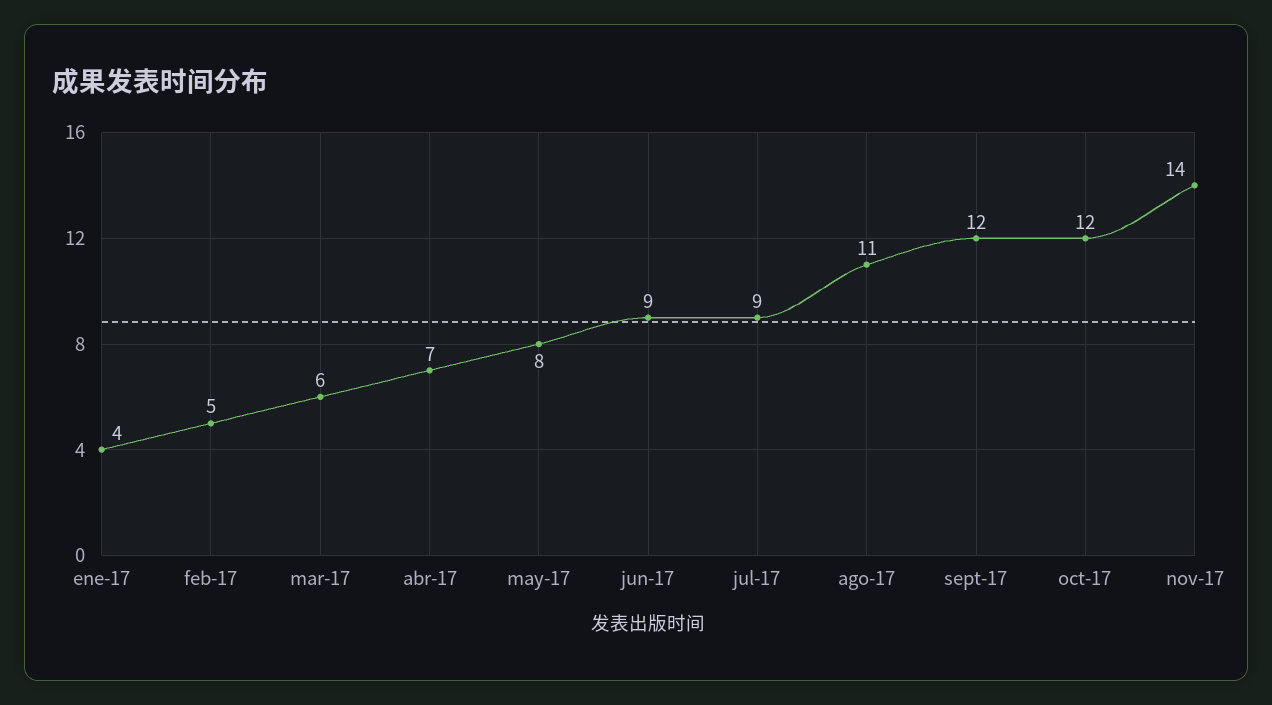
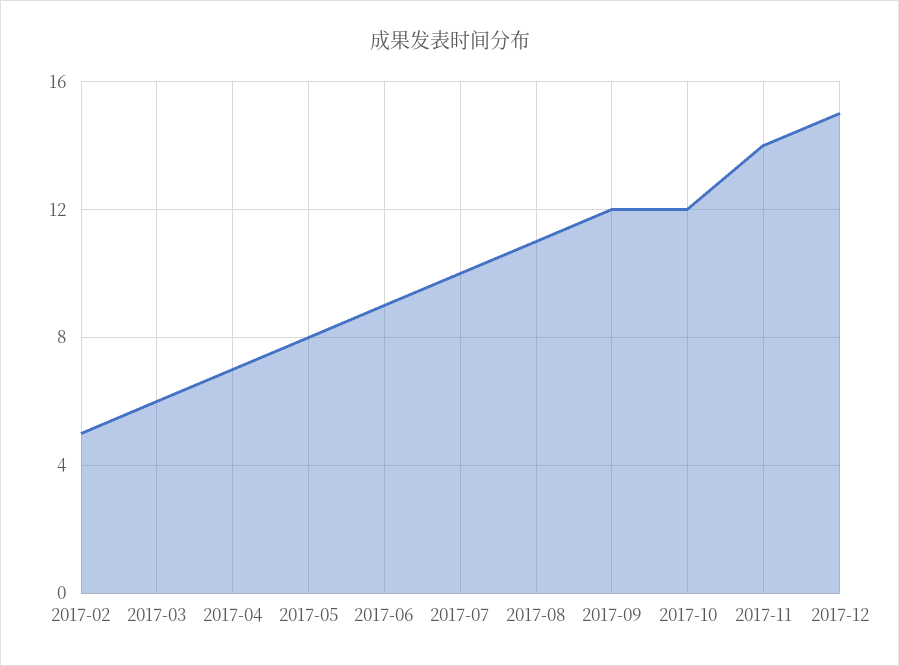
ene-17: 4 -> none
jul-17: 9 -> 10
2017-12: none -> 15

